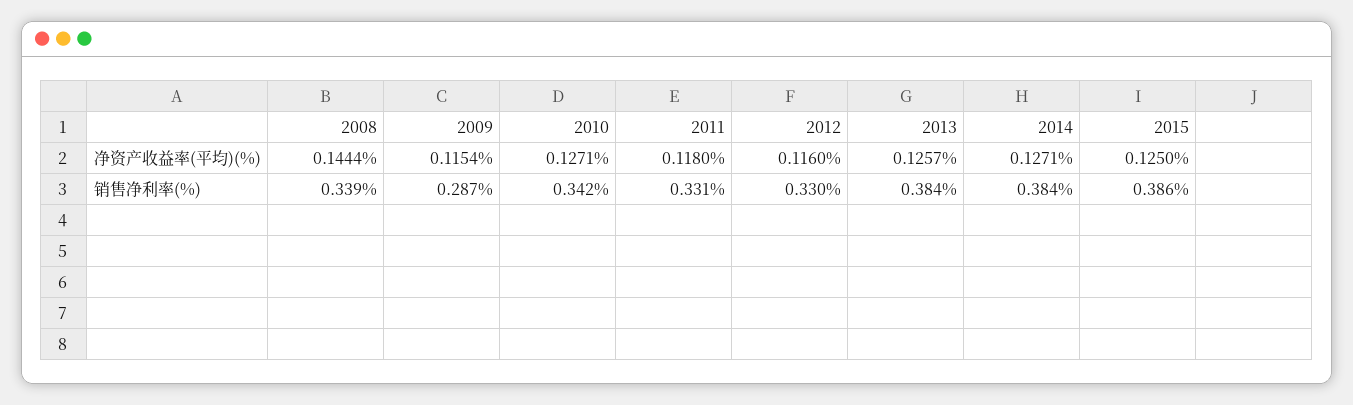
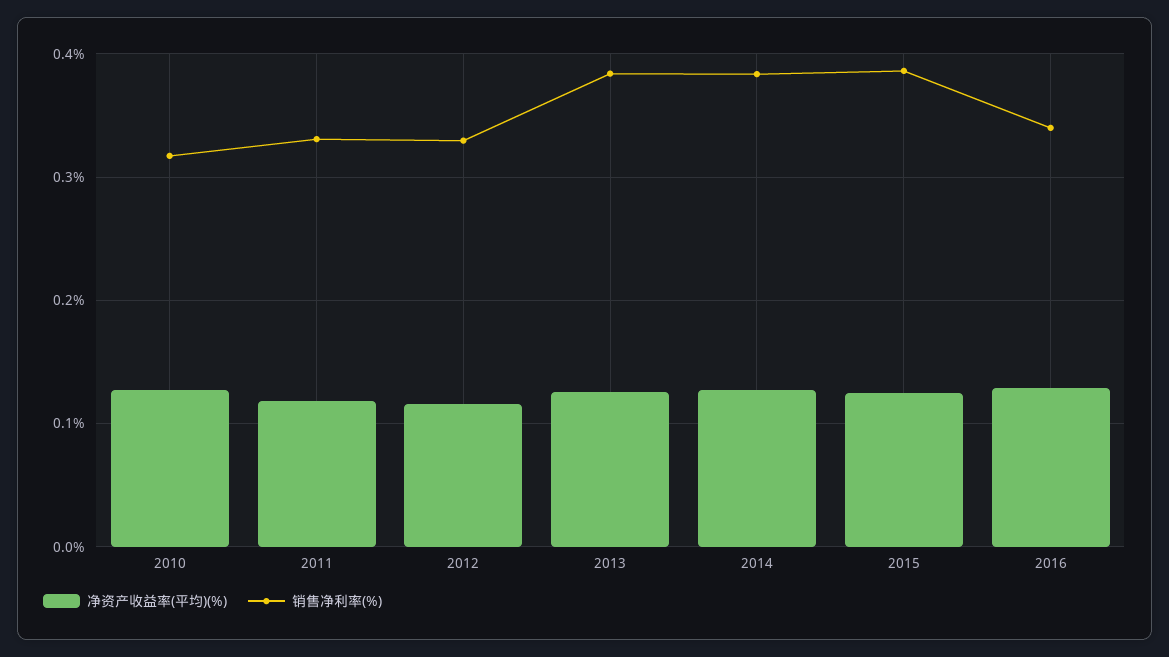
净资产收益率(平均)(%), 2008: 0.1444 -> none
净资产收益率(平均)(%), 2009: 0.1154 -> none
销售净利率(%), 2008: 0.339 -> none
销售净利率(%), 2009: 0.287 -> none
销售净利率(%), 2010: 0.342 -> 0.32
净资产收益率(平均)(%), 2016: none -> 0.13
销售净利率(%), 2016: none -> 0.34

